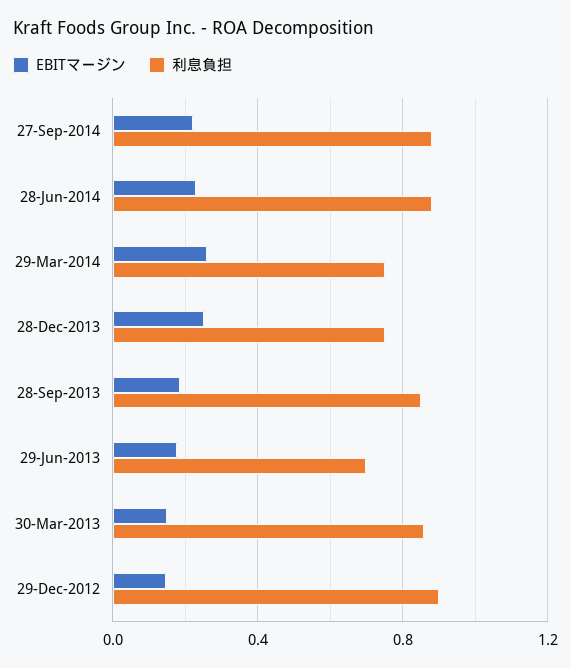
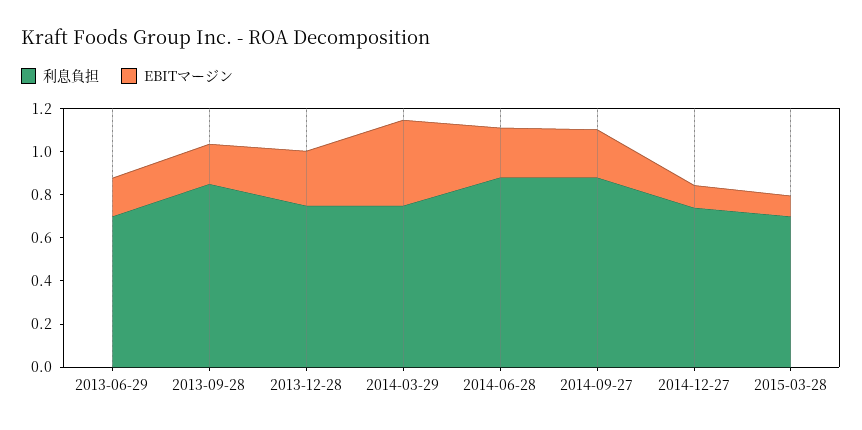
EBITマージン, 29-Mar-2014: 0.25 -> 0.4
EBITマージン, 30-Mar-2013: 0.15 -> none
利息負担, 30-Mar-2013: 0.85 -> none
EBITマージン, 29-Dec-2012: 0.15 -> none
利息負担, 29-Dec-2012: 0.9 -> none
利息負担, 2014-12-27: none -> 0.75
EBITマージン, 2014-12-27: none -> 0.1
利息負担, 2015-03-28: none -> 0.7
EBITマージン, 2015-03-28: none -> 0.1

